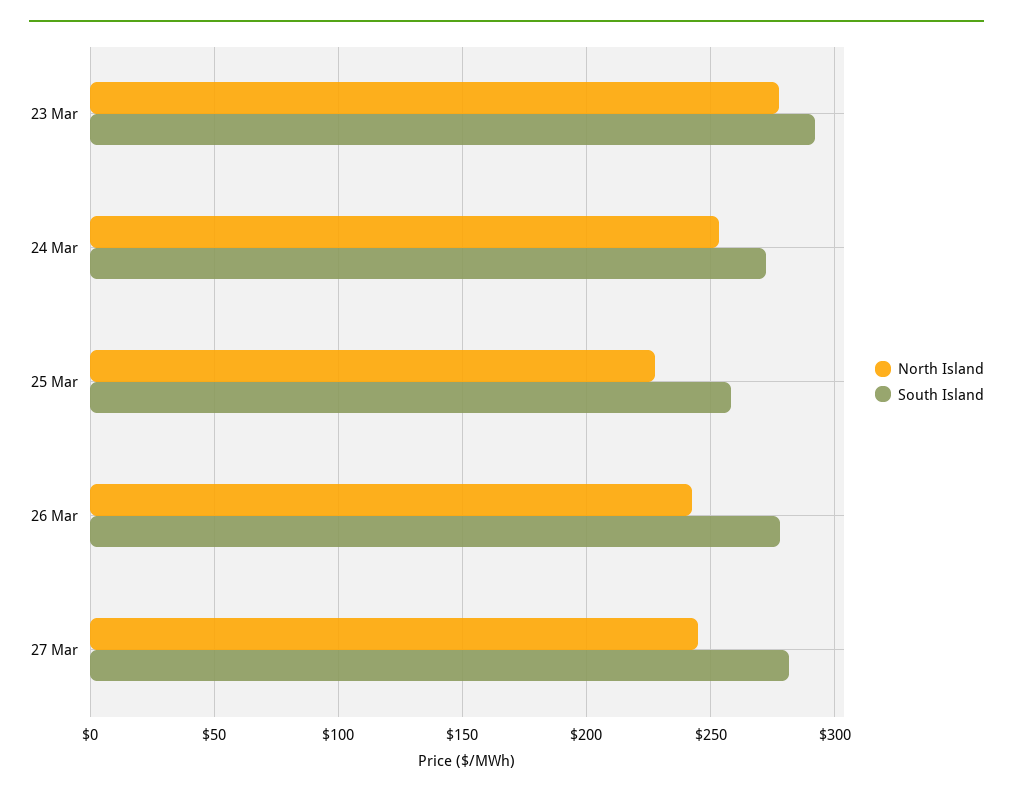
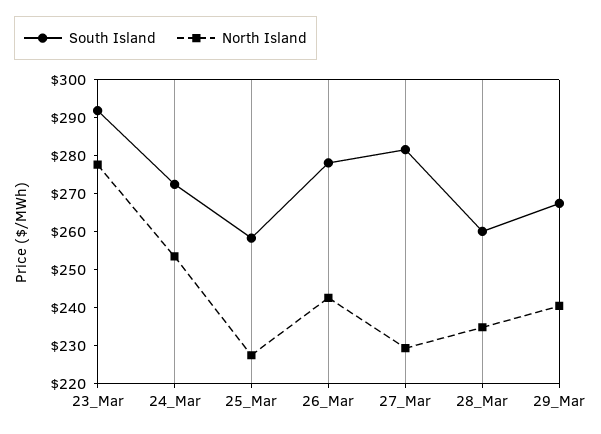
North Island, 27 Mar: 245 -> 230
South Island, 28_Mar: none -> 260
North Island, 28_Mar: none -> 235
South Island, 29_Mar: none -> 267.5
North Island, 29_Mar: none -> 240

